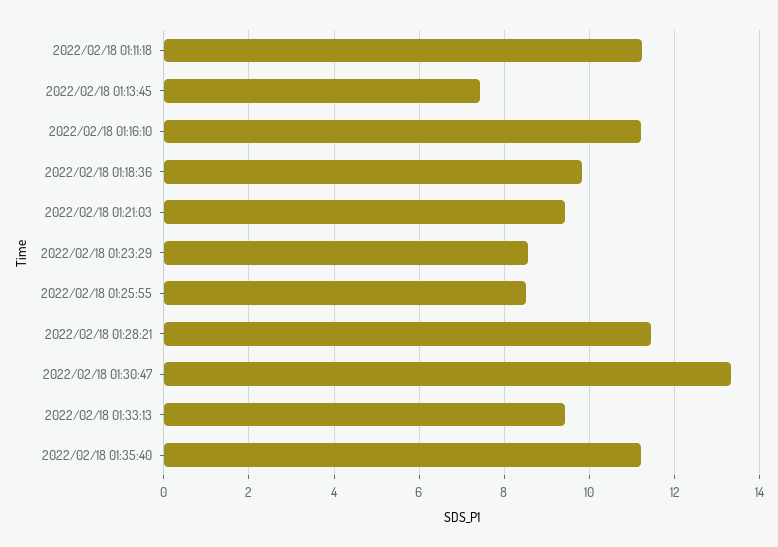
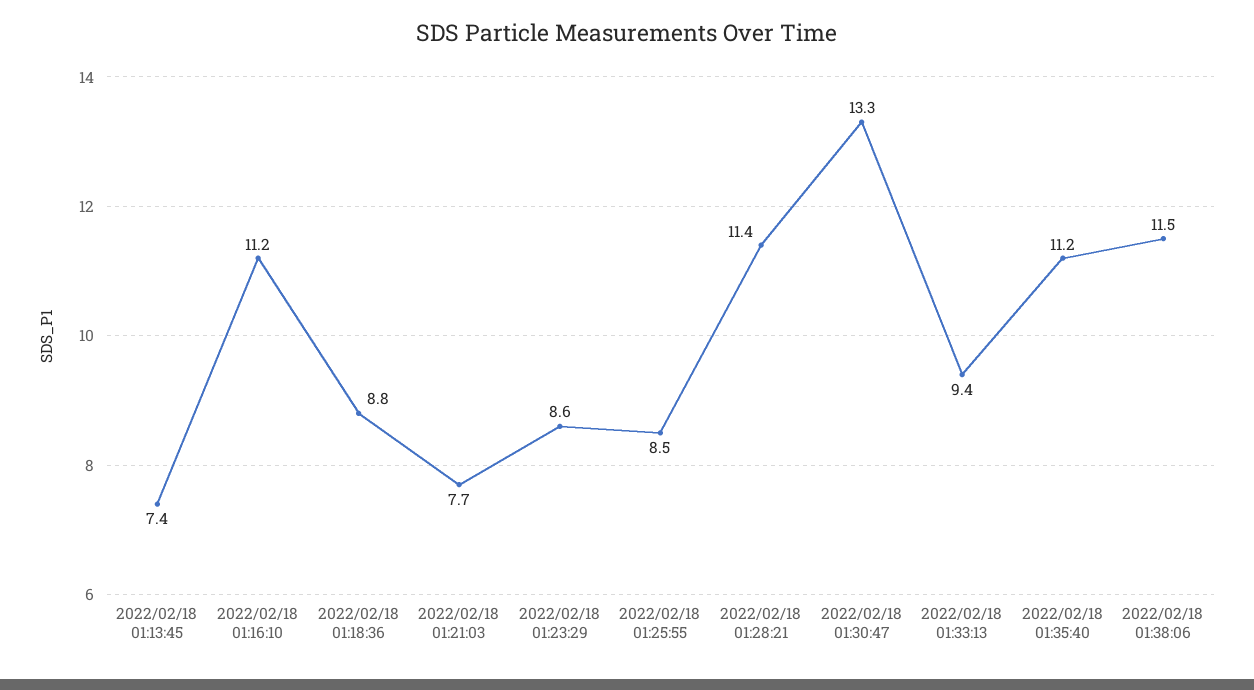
2022/02/18 01:11:18: 11.2 -> none
2022/02/18 01:18:36: 9.8 -> 8.8
2022/02/18 01:21:03: 9.4 -> 7.7
2022/02/18 01:38:06: none -> 11.5

